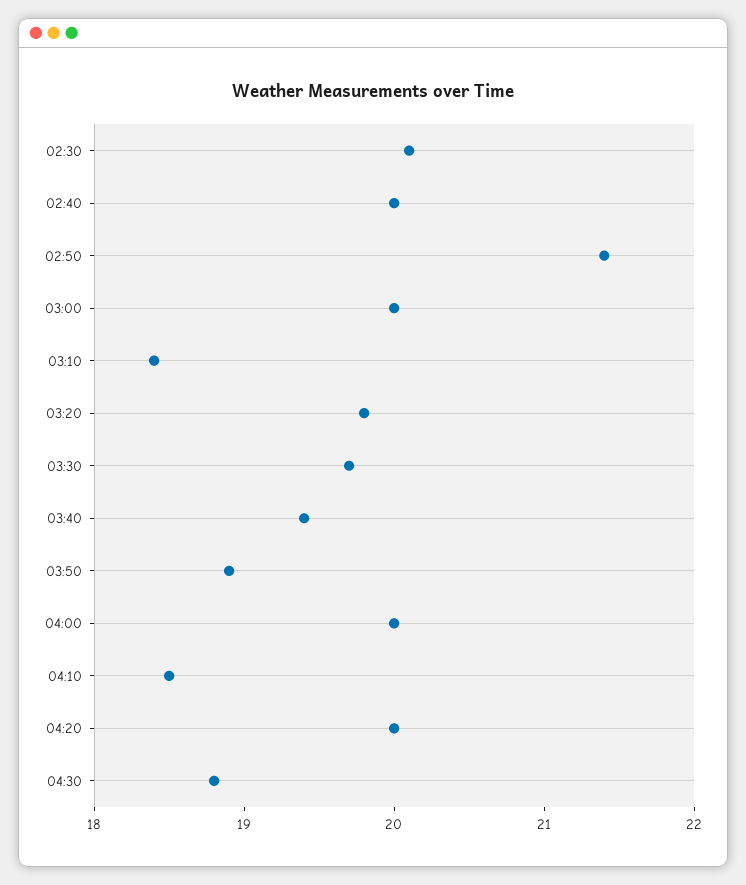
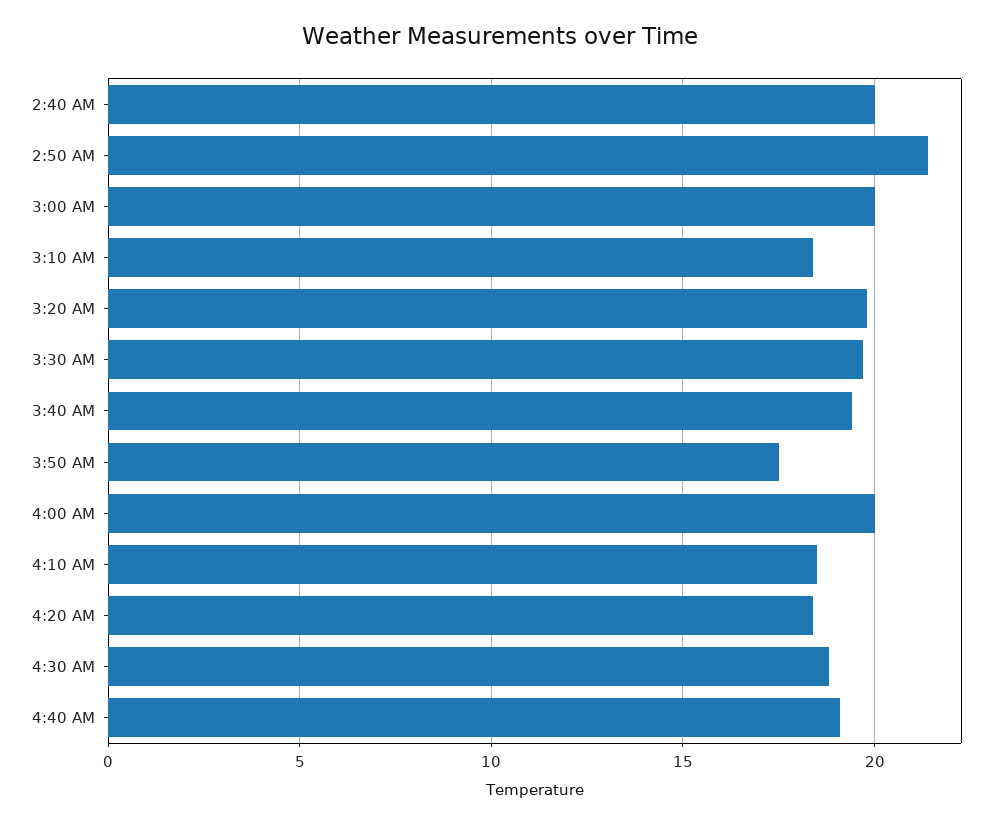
02:30: 20.1 -> none
03:50: 18.9 -> 17.5
04:20: 20 -> 18.5
4:40 AM: none -> 19

